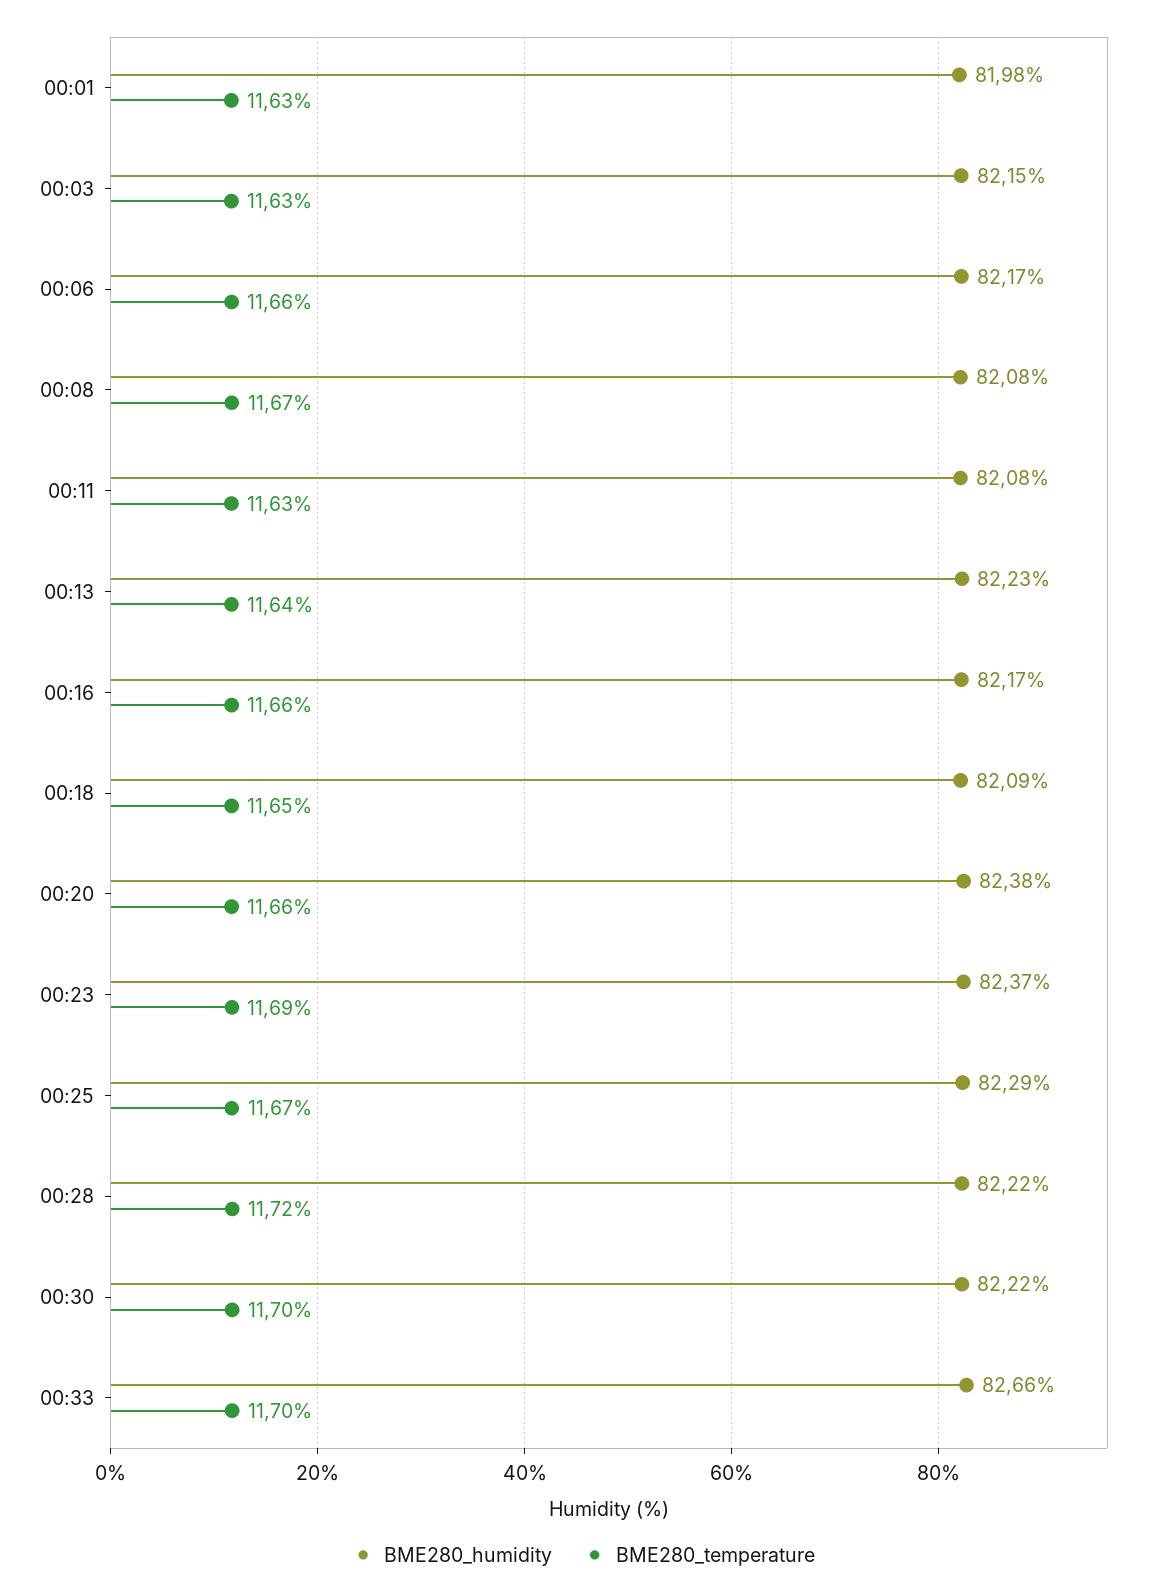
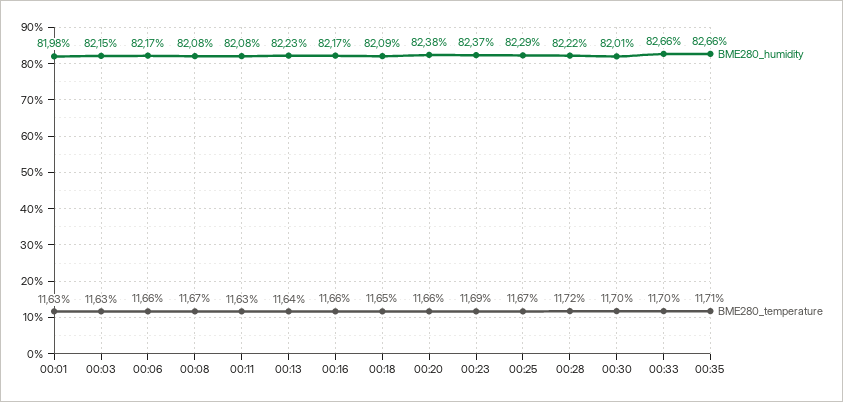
BME280_humidity, 00:30: 82.22 -> 82.01
BME280_humidity, 00:35: none -> 82.66
BME280_temperature, 00:35: none -> 11.71

